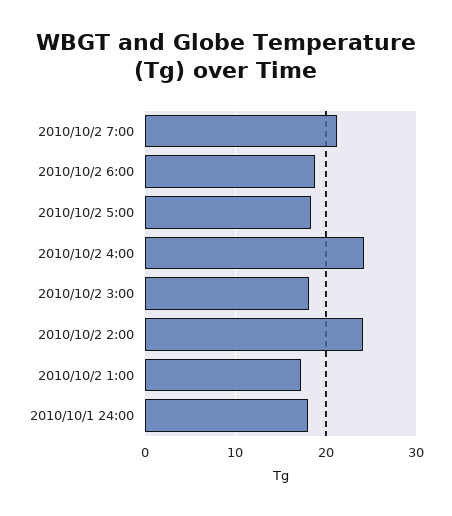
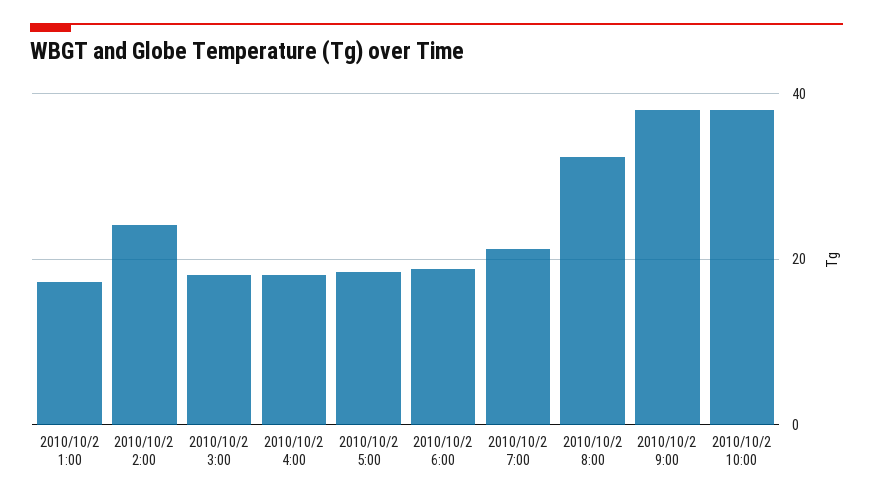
2010/10/2 4:00: 24 -> 18
2010/10/1 24:00: 18 -> none
2010/10/2 8:00: none -> 32
2010/10/2 9:00: none -> 38
2010/10/2 10:00: none -> 38

